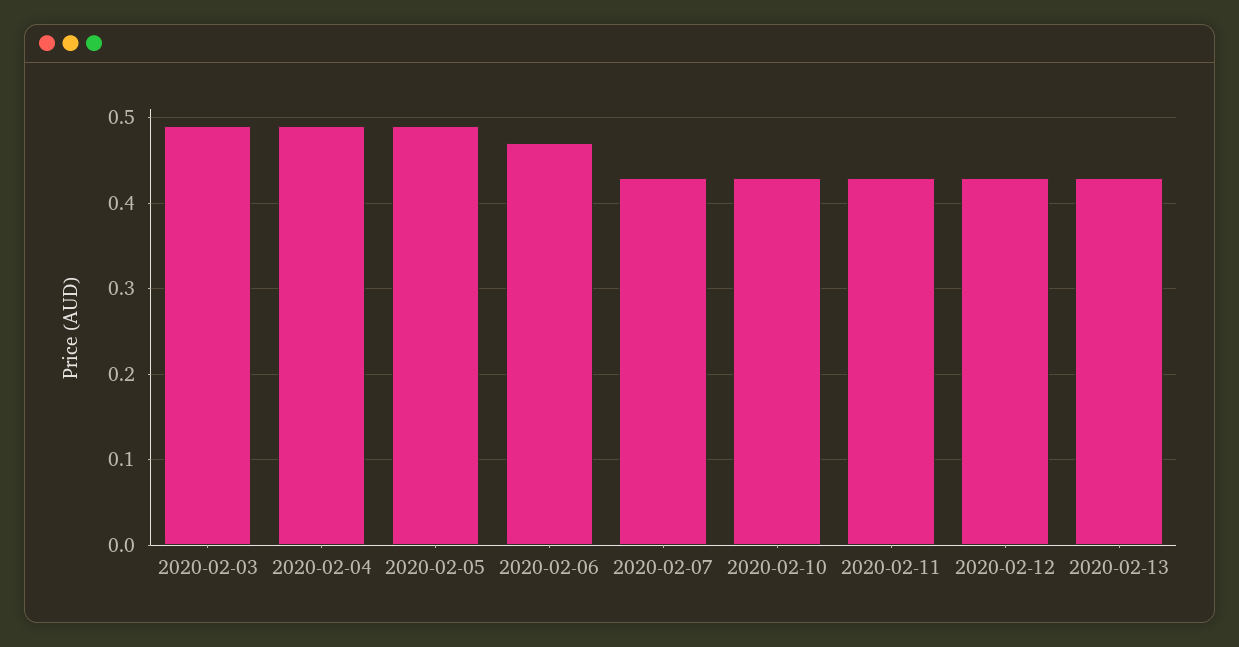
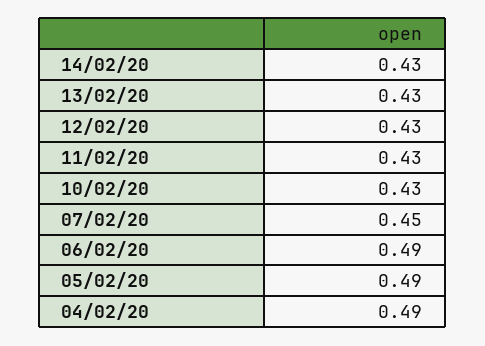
2020-02-03: 0.49 -> none
2020-02-06: 0.47 -> 0.49
2020-02-07: 0.43 -> 0.45
14/02/20: none -> 0.43

